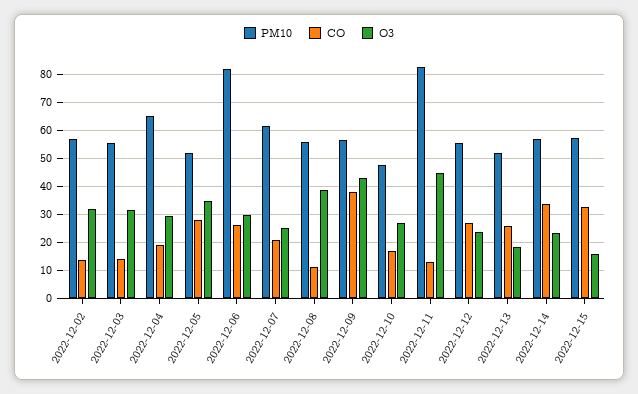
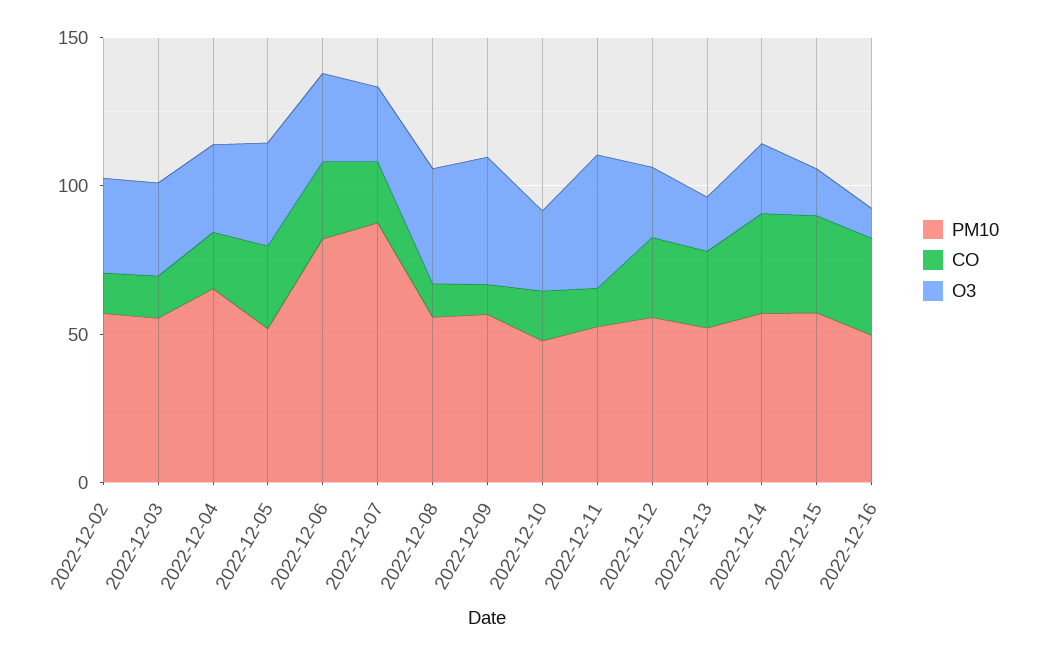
PM10, 2022-12-07: 62.5 -> 90
CO, 2022-12-09: 37.5 -> 10
PM10, 2022-12-11: 82.5 -> 50
PM10, 2022-12-16: none -> 50
CO, 2022-12-16: none -> 30
O3, 2022-12-16: none -> 10

